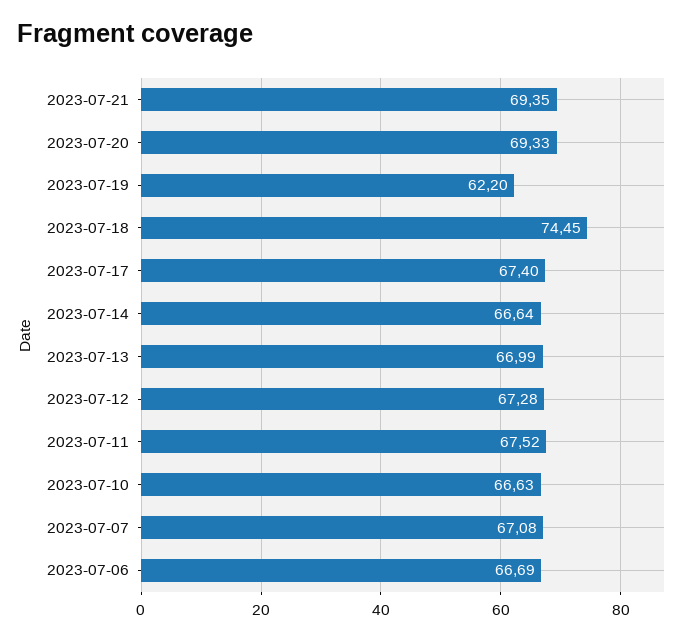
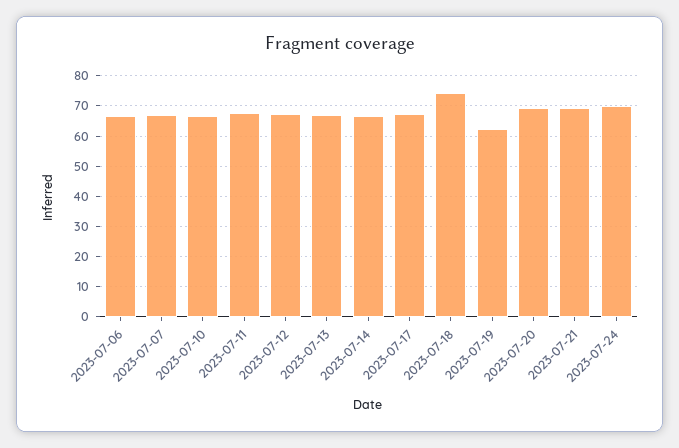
2023-07-24: none -> 70

